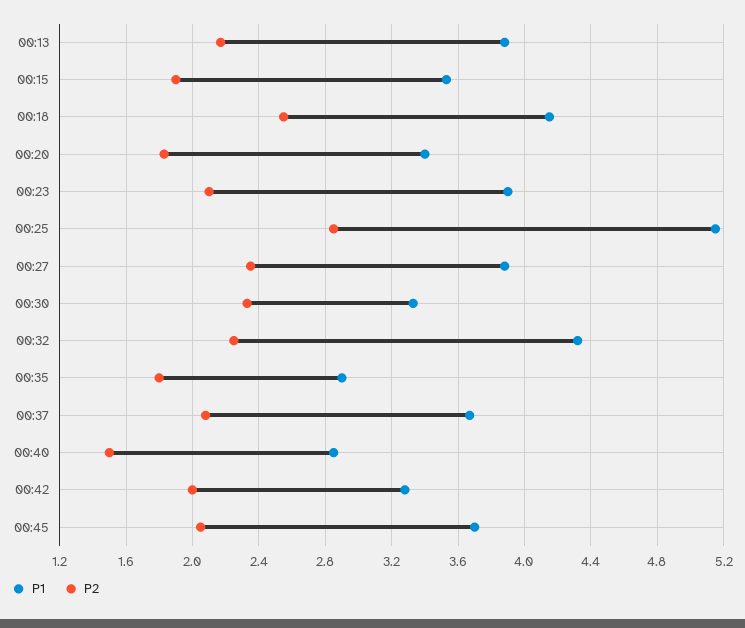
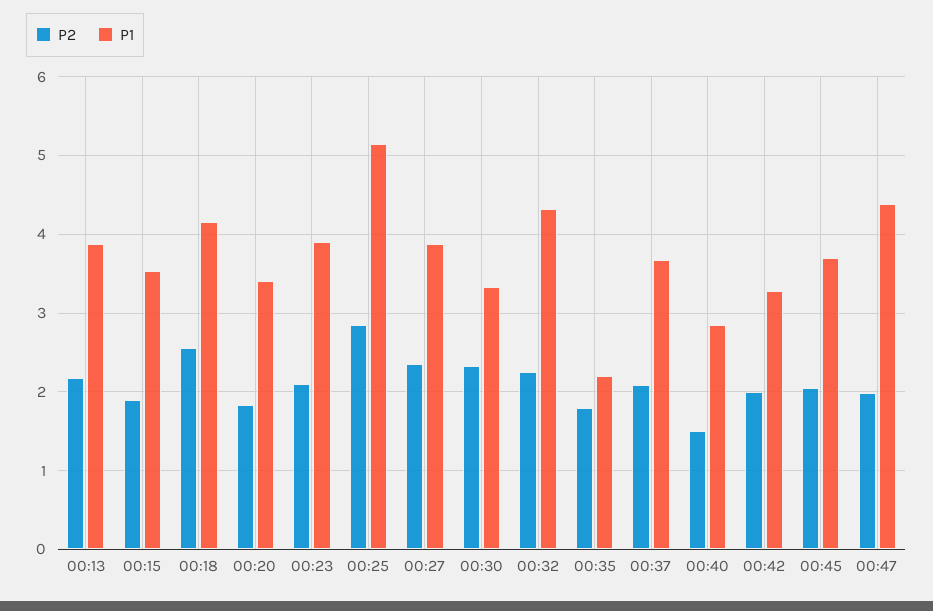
P1, 00:35: 2.9 -> 2.2
P2, 00:47: none -> 2
P1, 00:47: none -> 4.4

